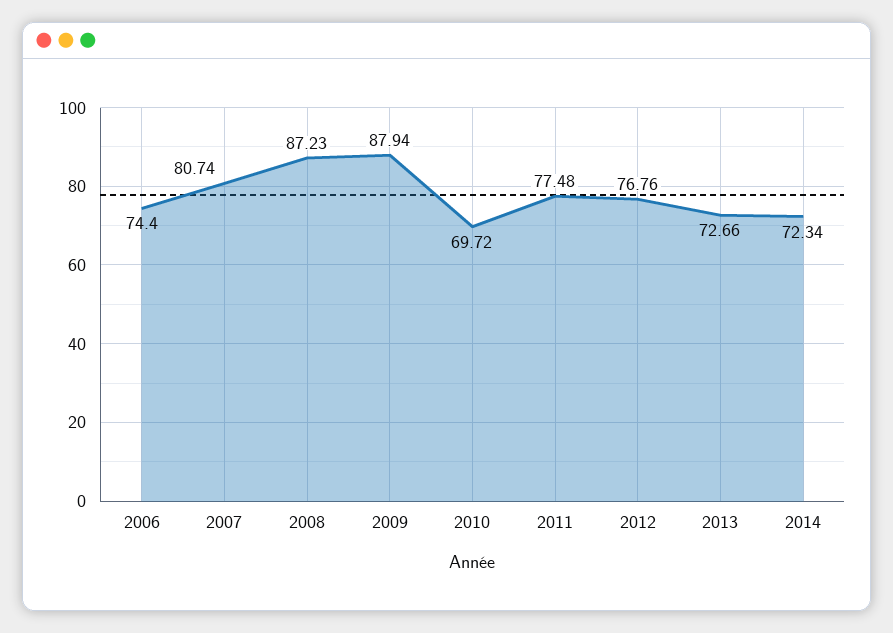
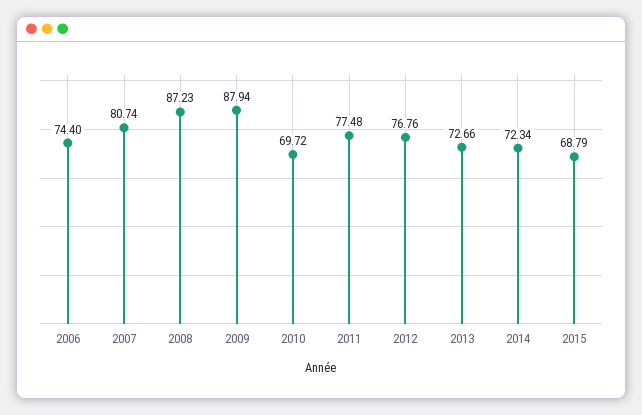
2015: none -> 68.79

